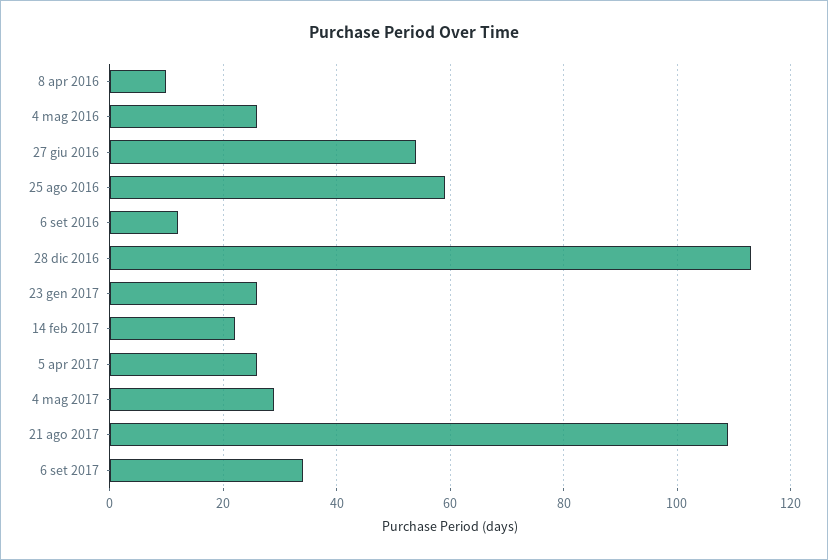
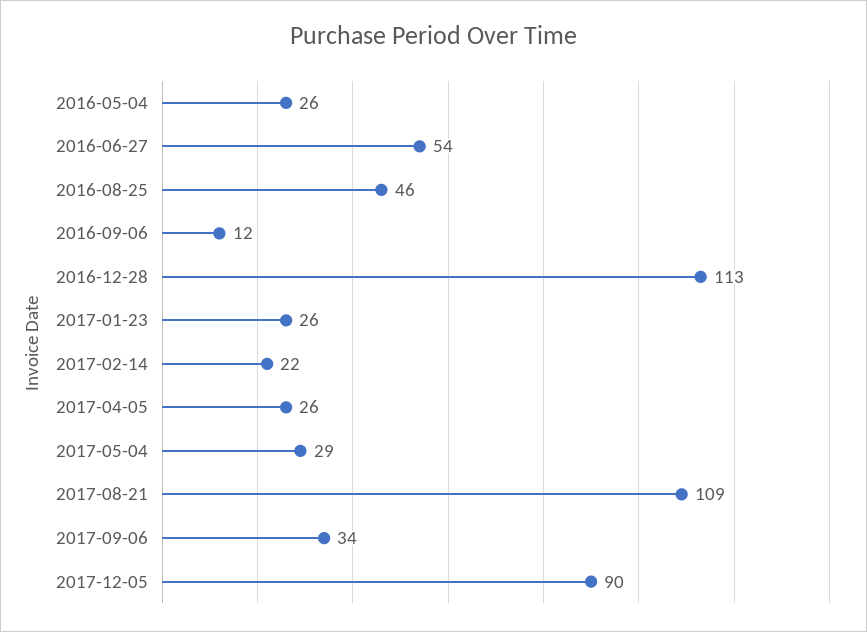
8 apr 2016: 10 -> none
25 ago 2016: 60 -> 46
2017-12-05: none -> 90

